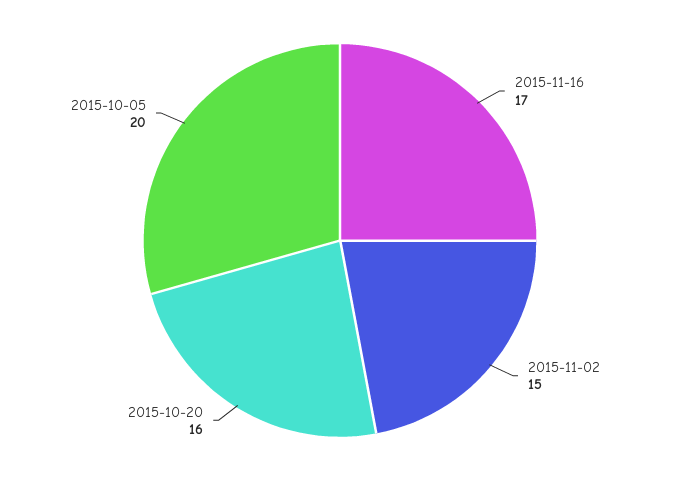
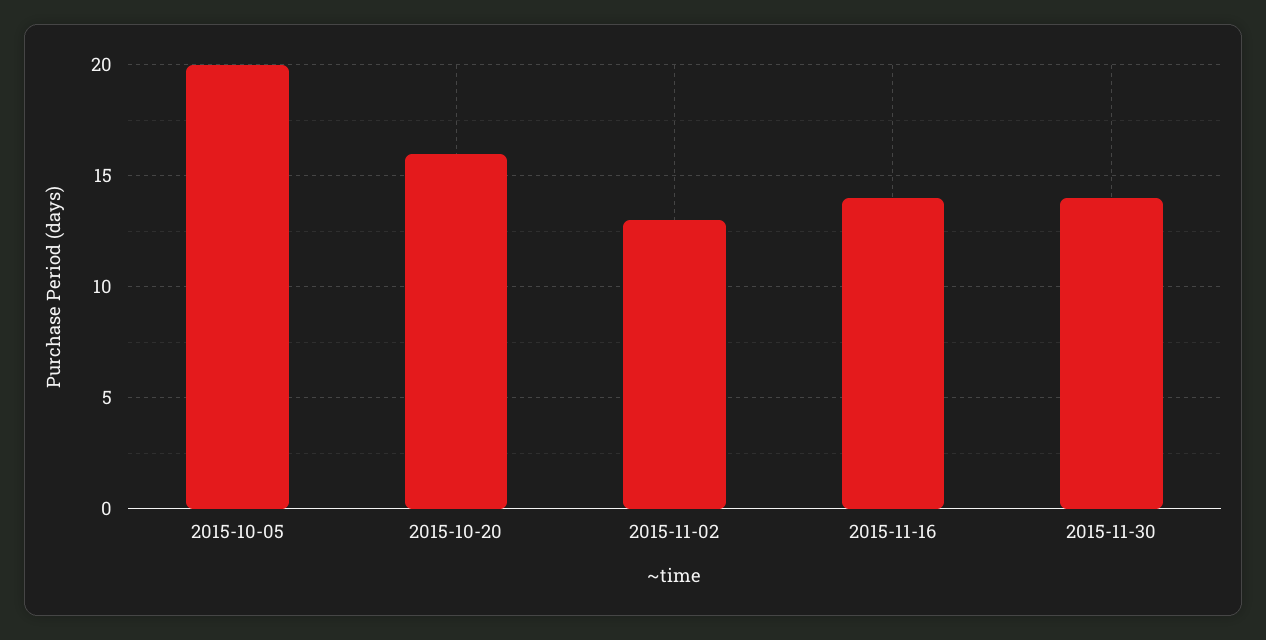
2015-11-16: 17 -> 14
2015-11-02: 15 -> 13
2015-11-30: none -> 14

